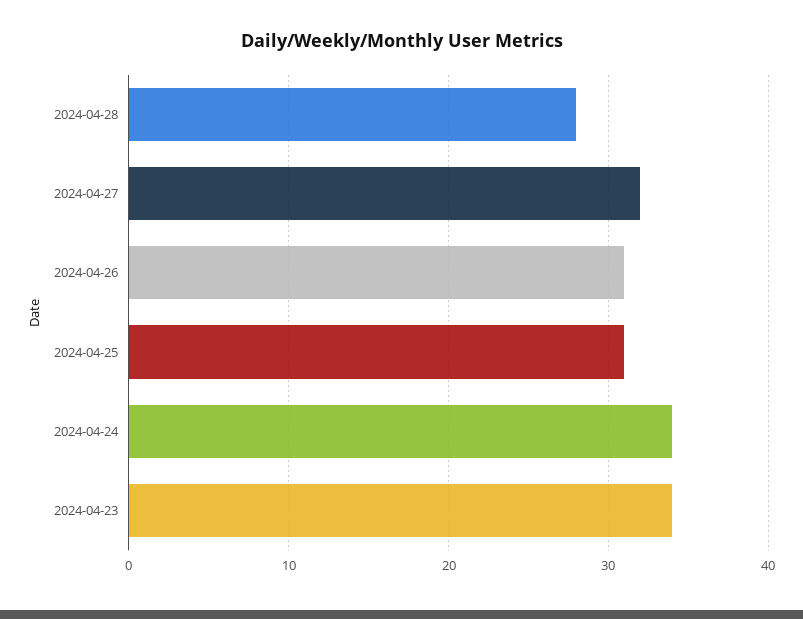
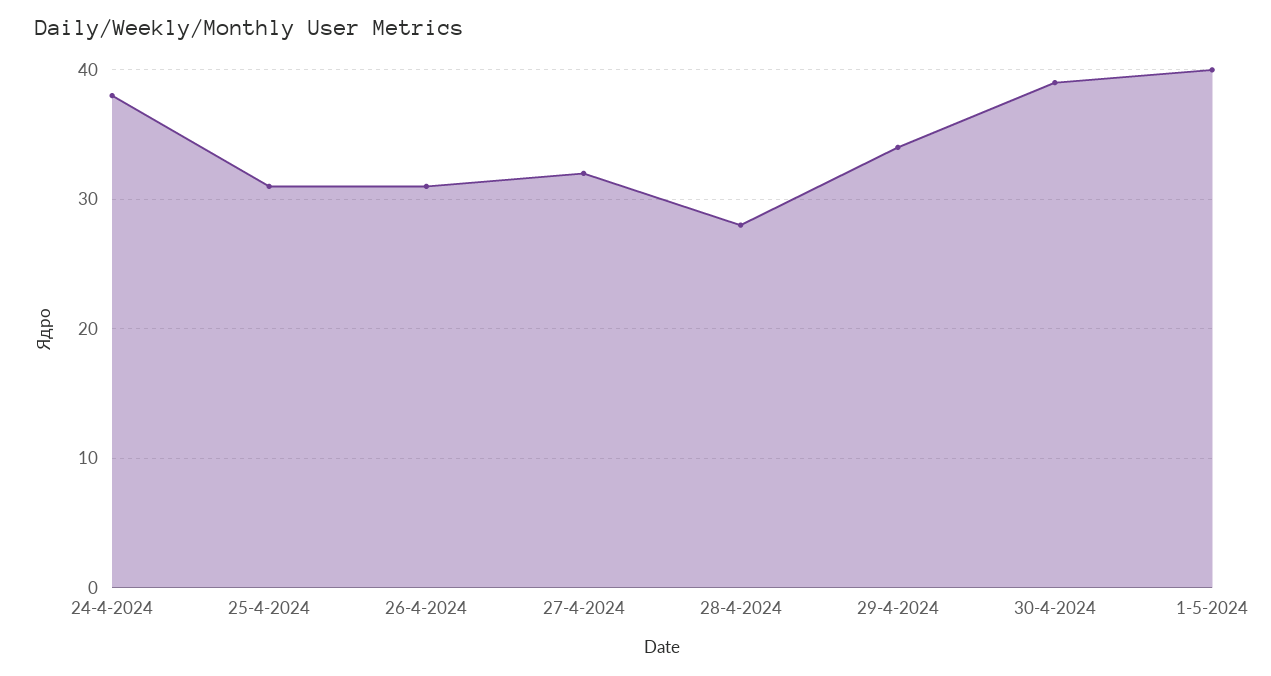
2024-04-24: 34 -> 38
2024-04-23: 34 -> none
29-4-2024: none -> 34
30-4-2024: none -> 39
1-5-2024: none -> 40

